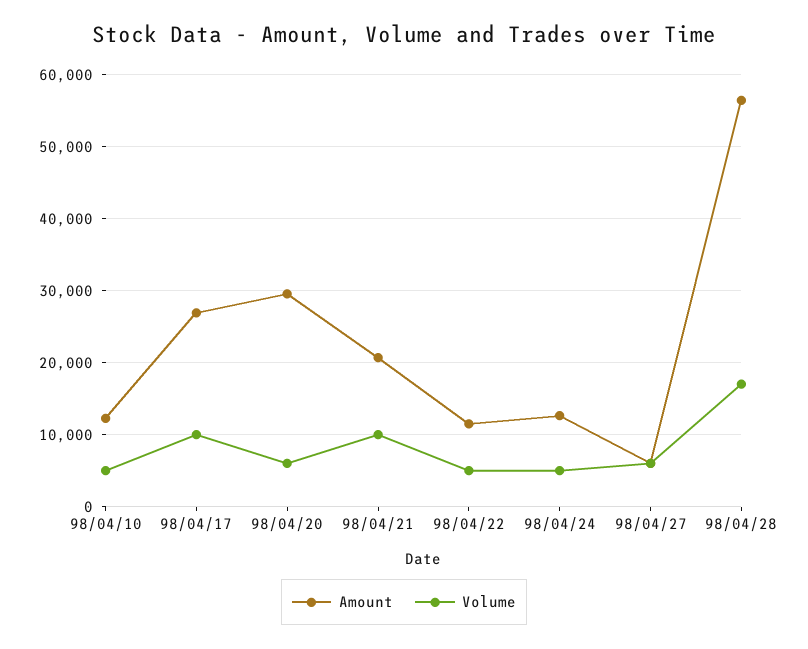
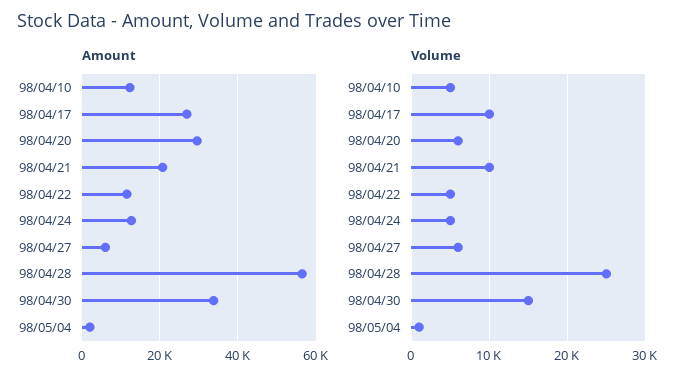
Volume, 98/04/28: 17000 -> 25000
Amount, 98/04/30: none -> 34000
Amount, 98/05/04: none -> 2000
Volume, 98/04/30: none -> 15000
Volume, 98/05/04: none -> 1000

